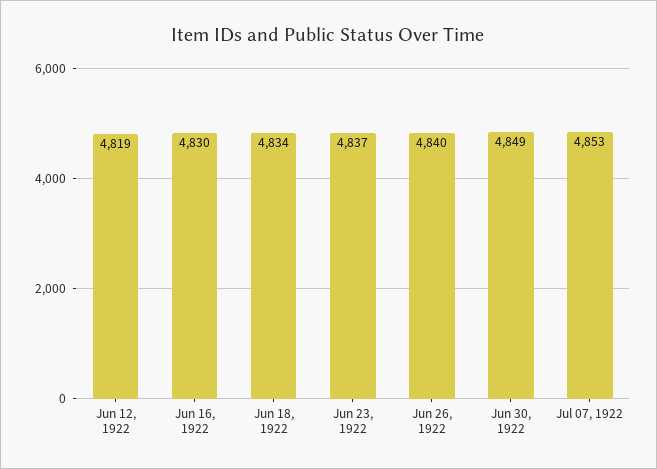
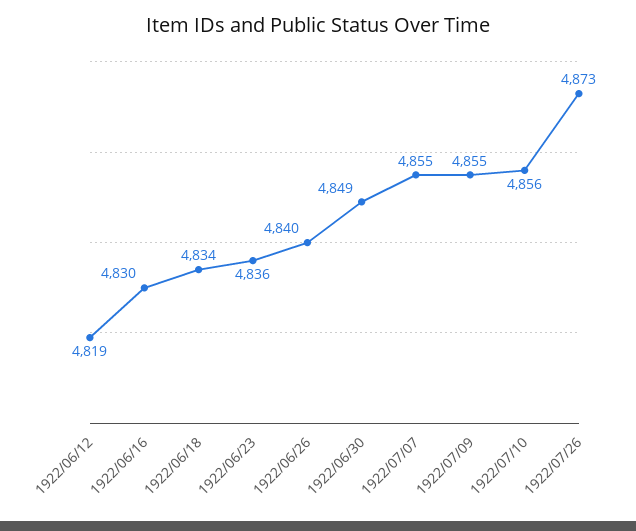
Jun 23, 1922: 4837 -> 4836
Jul 07, 1922: 4853 -> 4855
1922/07/09: none -> 4855
1922/07/10: none -> 4856
1922/07/26: none -> 4873

